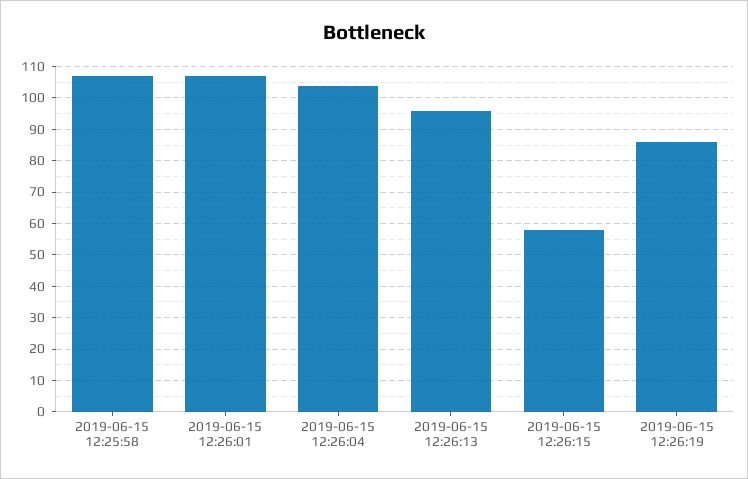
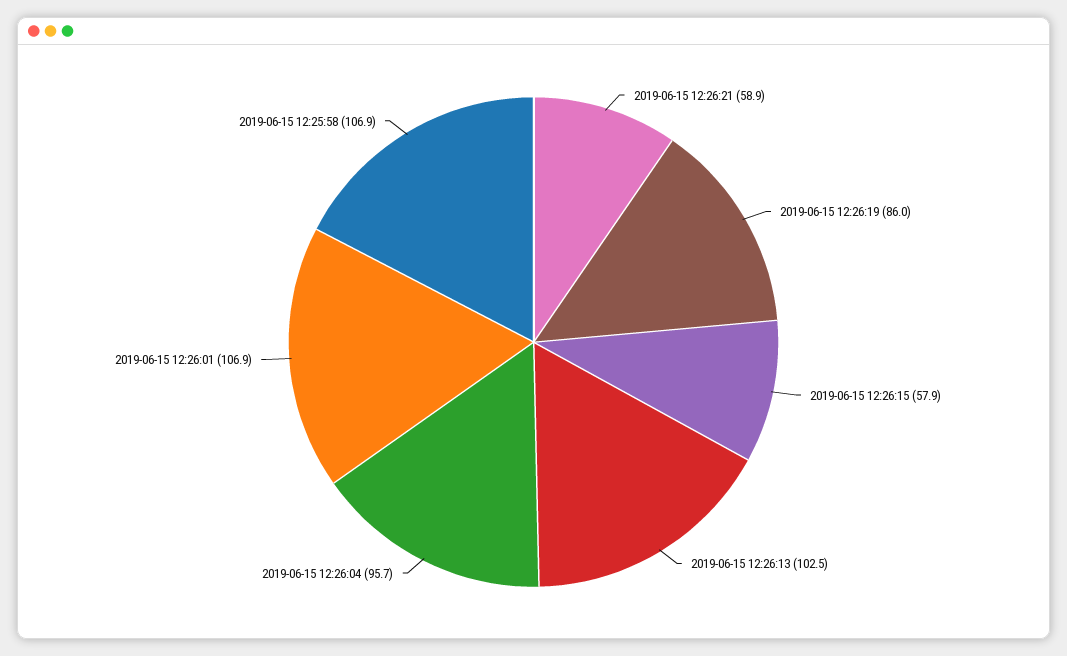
2019-06-15 12:26:04: 104 -> 95.7
2019-06-15 12:26:13: 96 -> 102.5
2019-06-15 12:26:21: none -> 58.9

